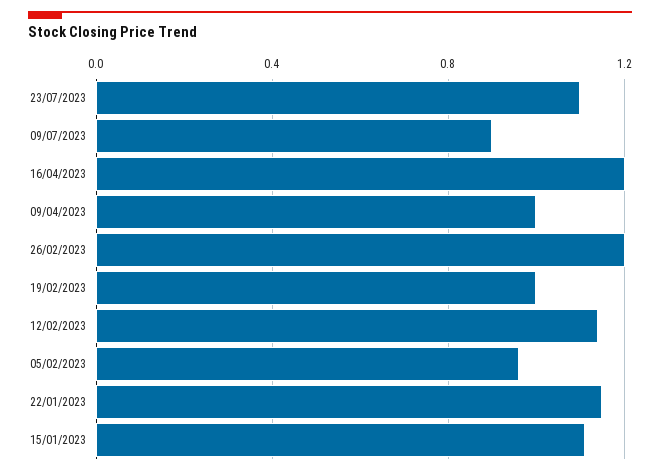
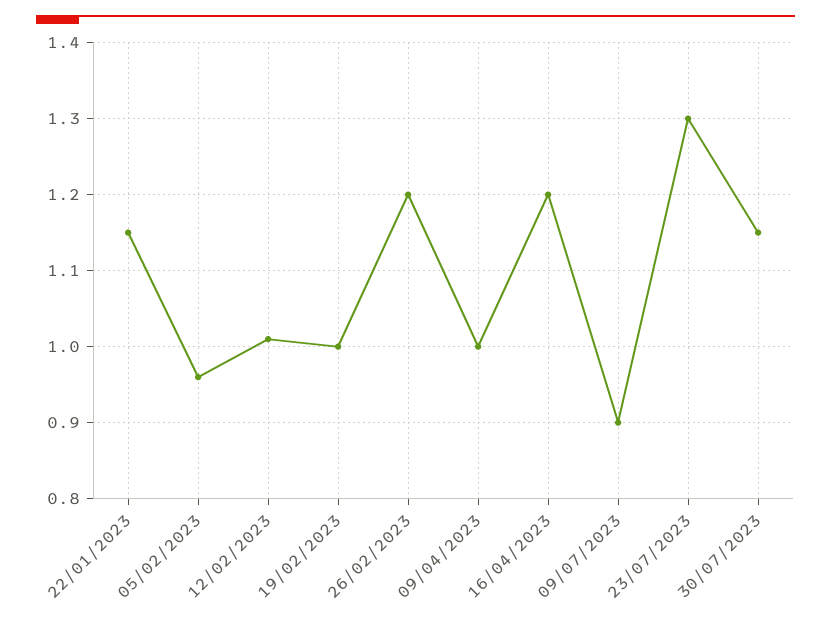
23/07/2023: 1.1 -> 1.3
12/02/2023: 1.15 -> 1.01
15/01/2023: 1.1 -> none
30/07/2023: none -> 1.15

